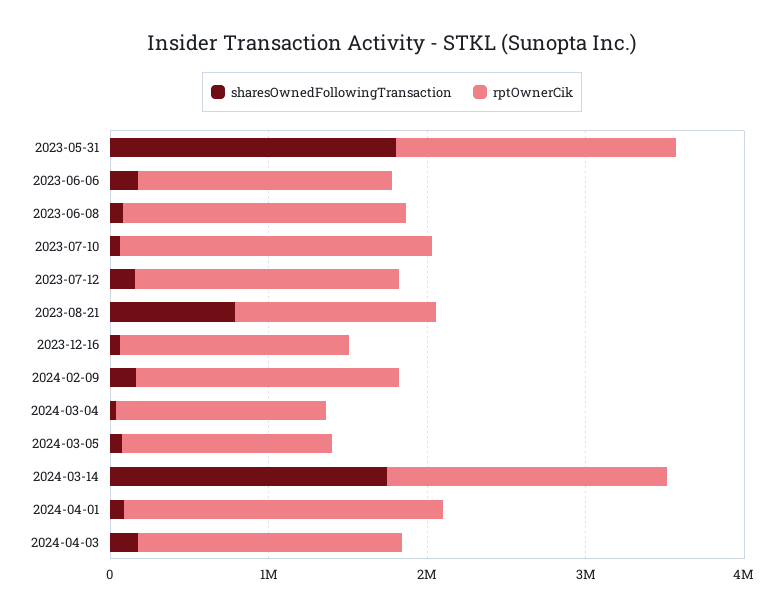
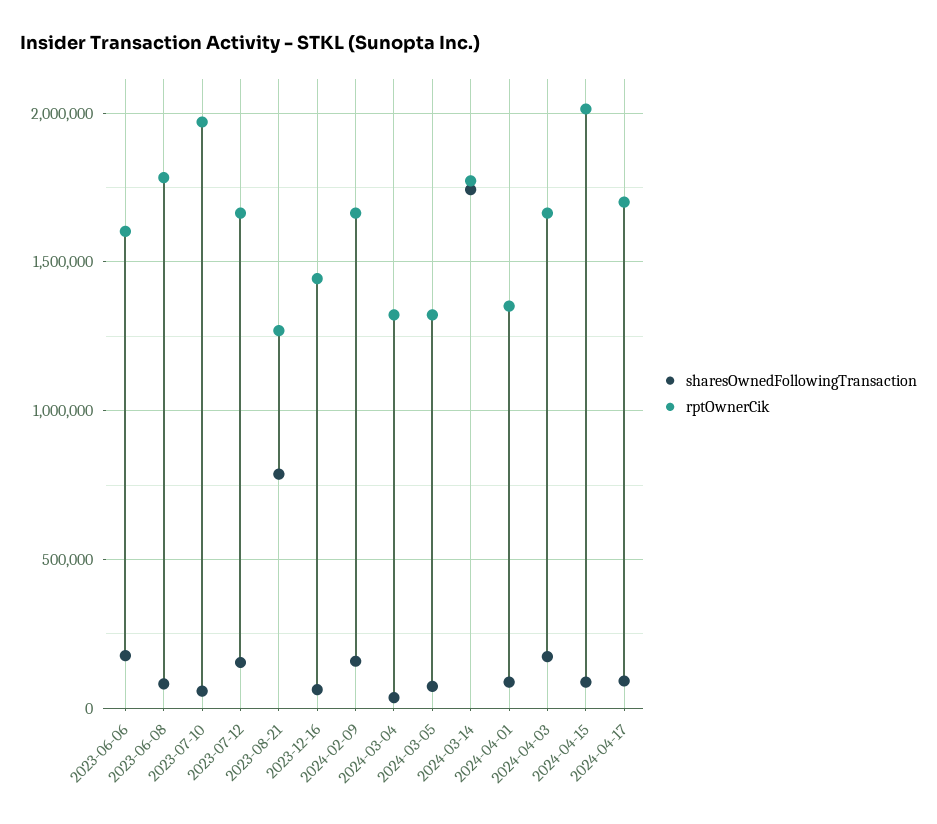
sharesOwnedFollowingTransaction, 2023-05-31: 1800000 -> none
rptOwnerCik, 2023-05-31: 1800000 -> none
rptOwnerCik, 2024-04-01: 2000000 -> 1350000
sharesOwnedFollowingTransaction, 2024-04-15: none -> 100000
rptOwnerCik, 2024-04-15: none -> 2000000
sharesOwnedFollowingTransaction, 2024-04-17: none -> 100000
rptOwnerCik, 2024-04-17: none -> 1700000

